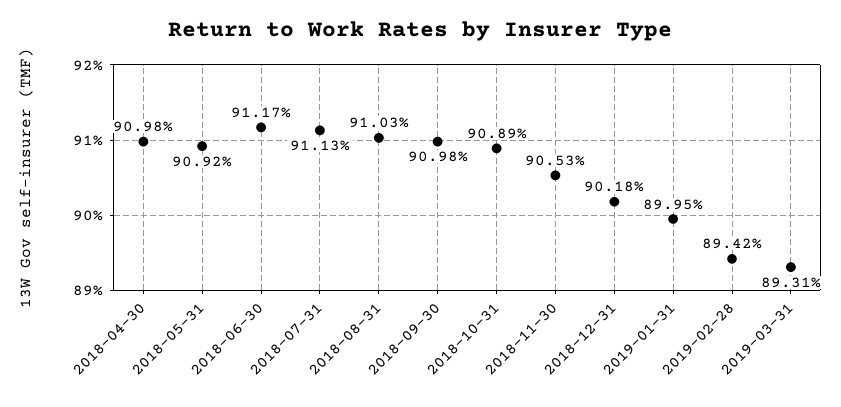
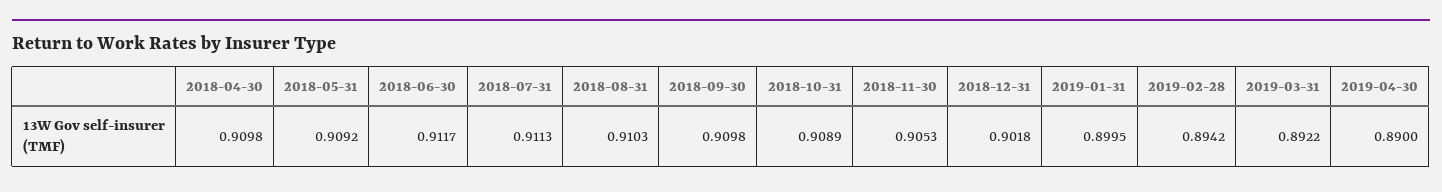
2019-03-31: 0.8931 -> 0.8922
2019-04-30: none -> 0.89

